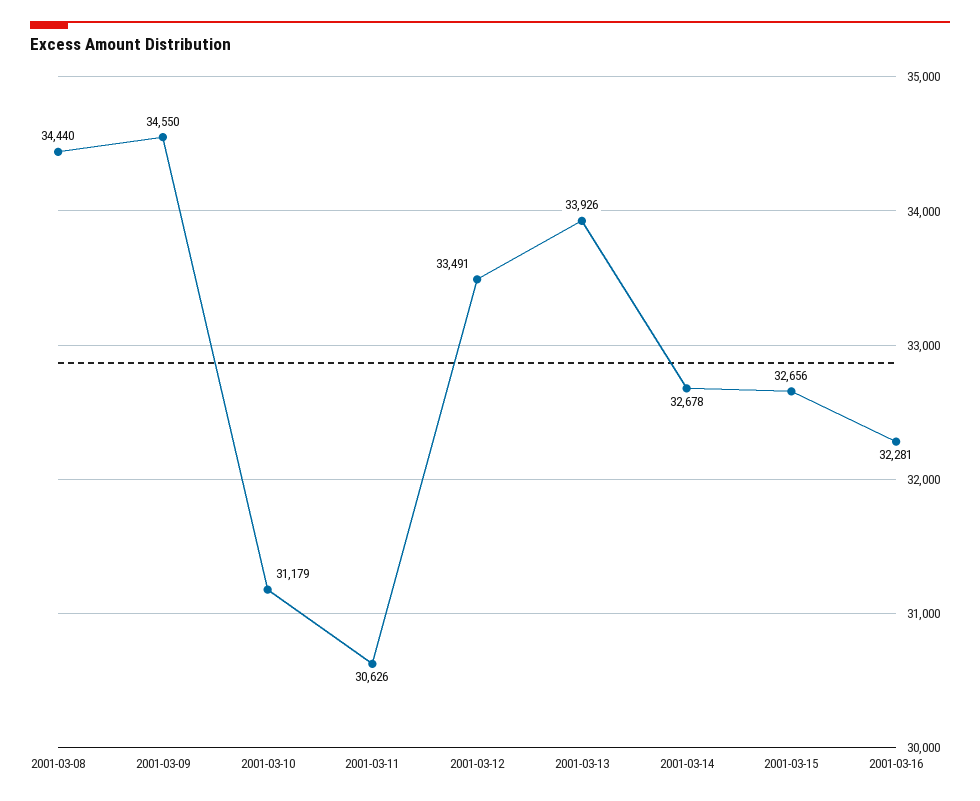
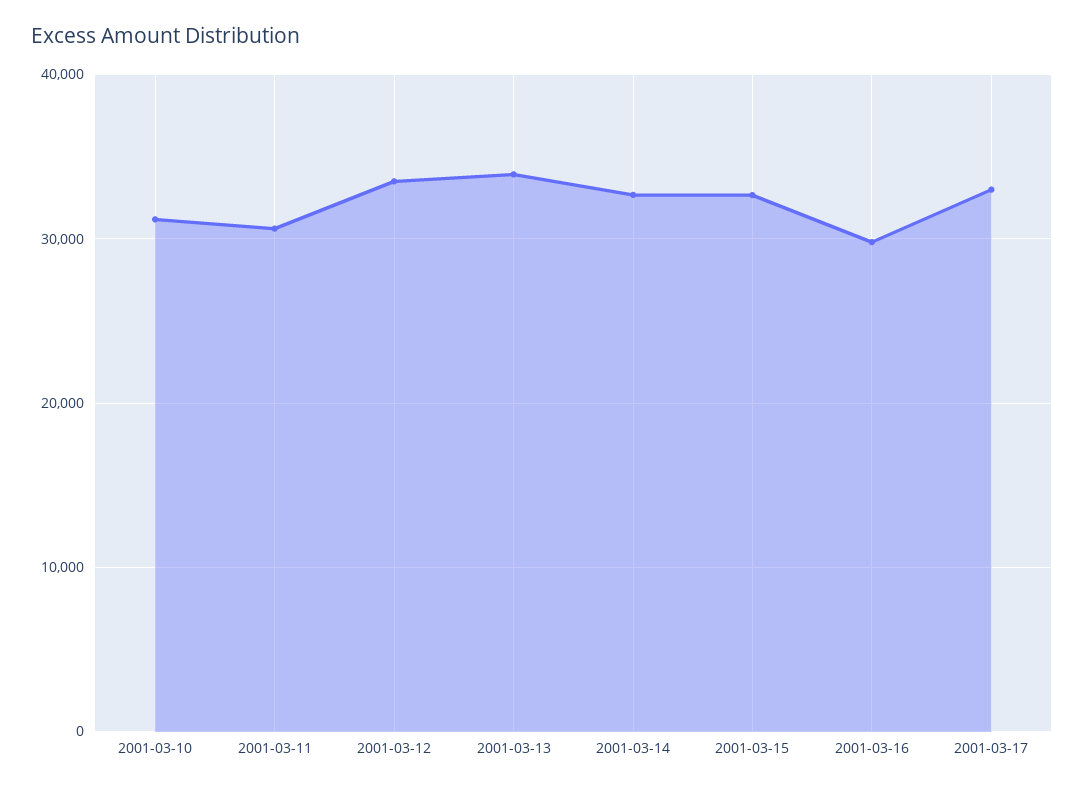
2001-03-08: 34440 -> none
2001-03-09: 34550 -> none
2001-03-16: 32281 -> 30000
2001-03-17: none -> 33000

